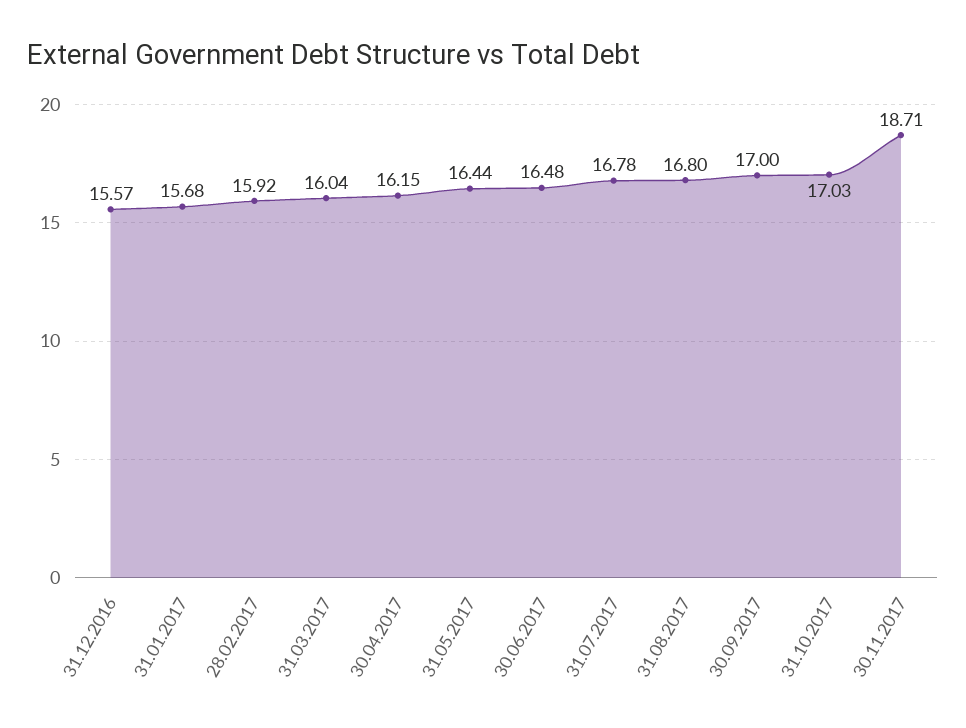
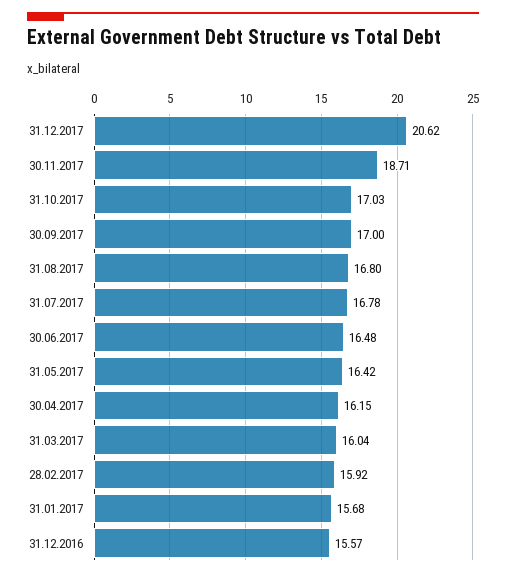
31.05.2017: 16.44 -> 16.42
31.12.2017: none -> 20.62

